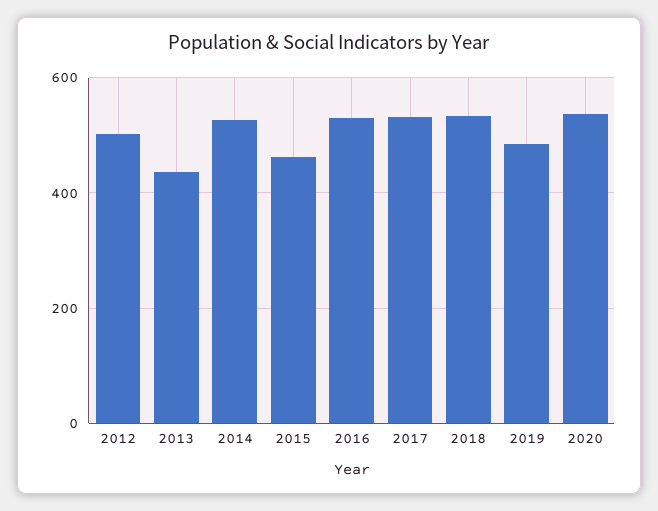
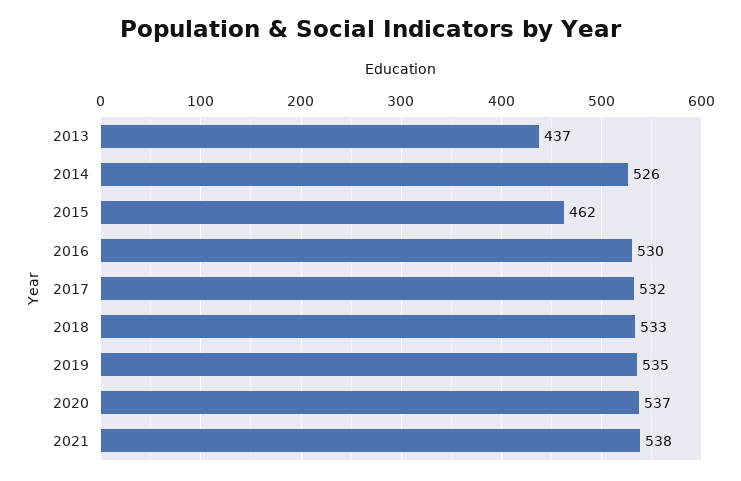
2012: 500 -> none
2019: 480 -> 535
2021: none -> 538

